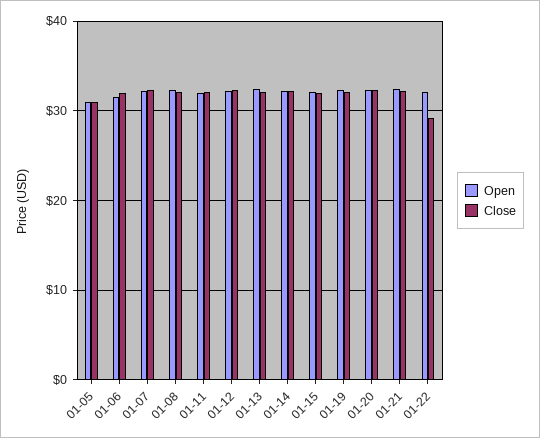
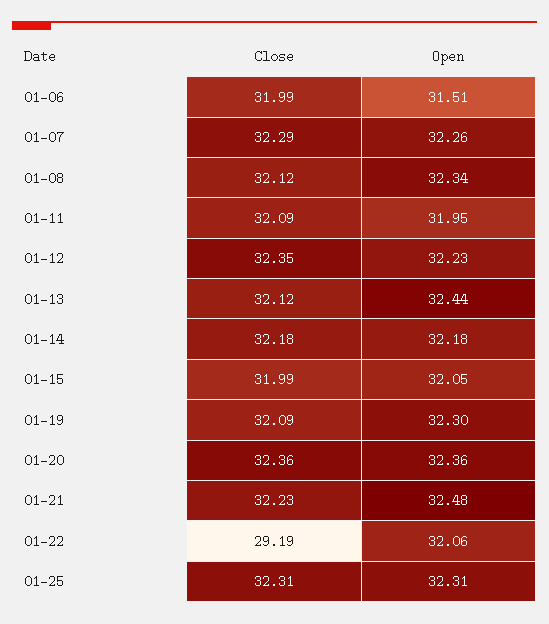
Open, 01-05: 31 -> none
Close, 01-05: 31 -> none
Close, 01-25: none -> 32.31
Open, 01-25: none -> 32.31

